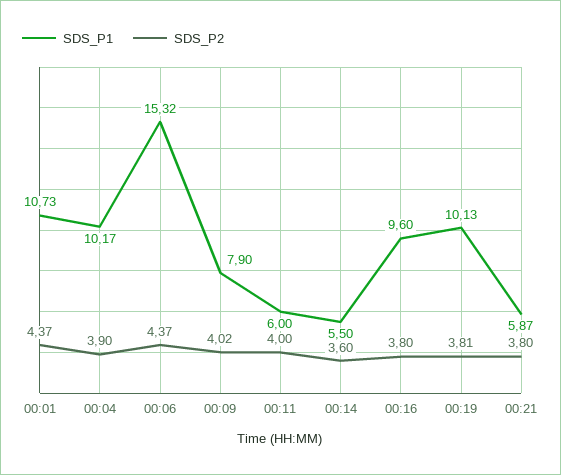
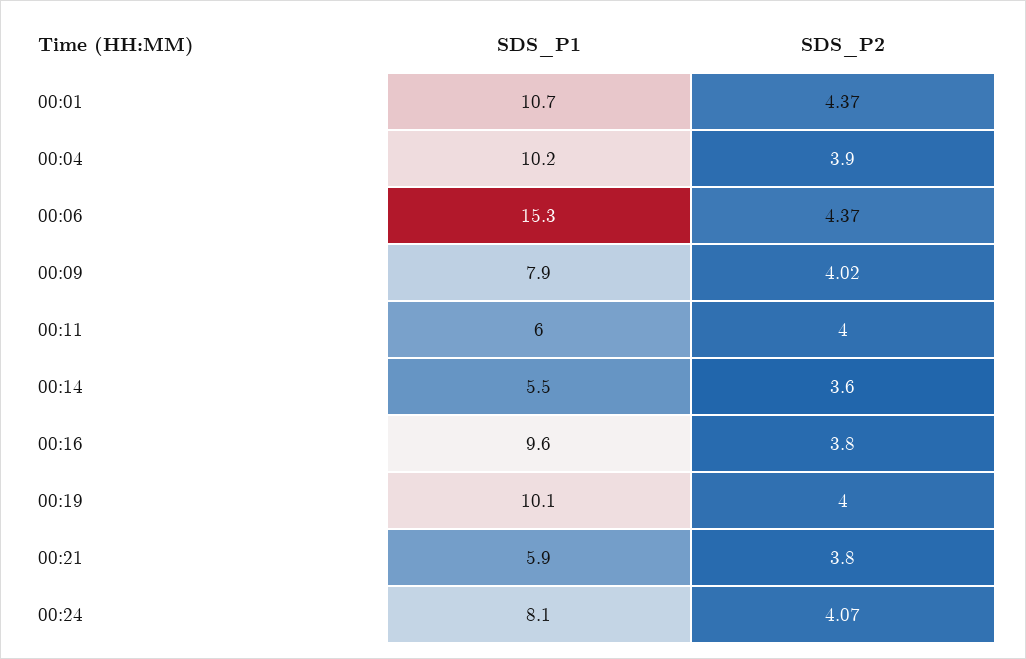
SDS_P2, 00:19: 3.81 -> 4
SDS_P1, 00:24: none -> 8.1
SDS_P2, 00:24: none -> 4.07

